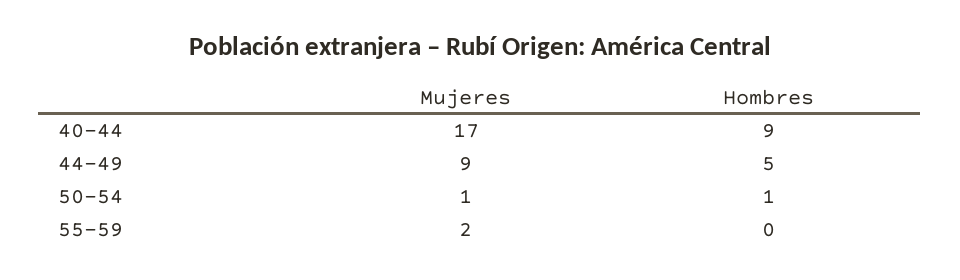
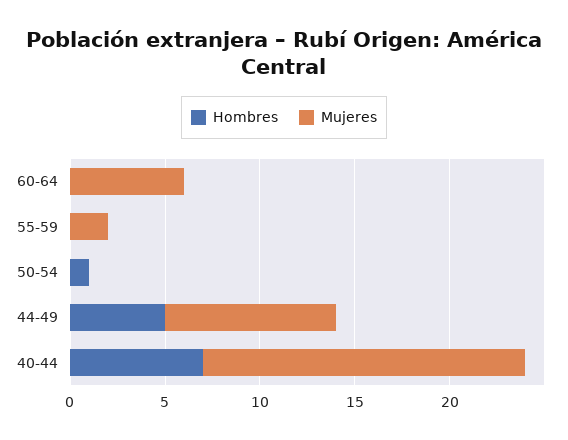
Hombres, 40-44: 9 -> 7
Mujeres, 50-54: 1 -> 0
Hombres, 60-64: none -> 0
Mujeres, 60-64: none -> 6

